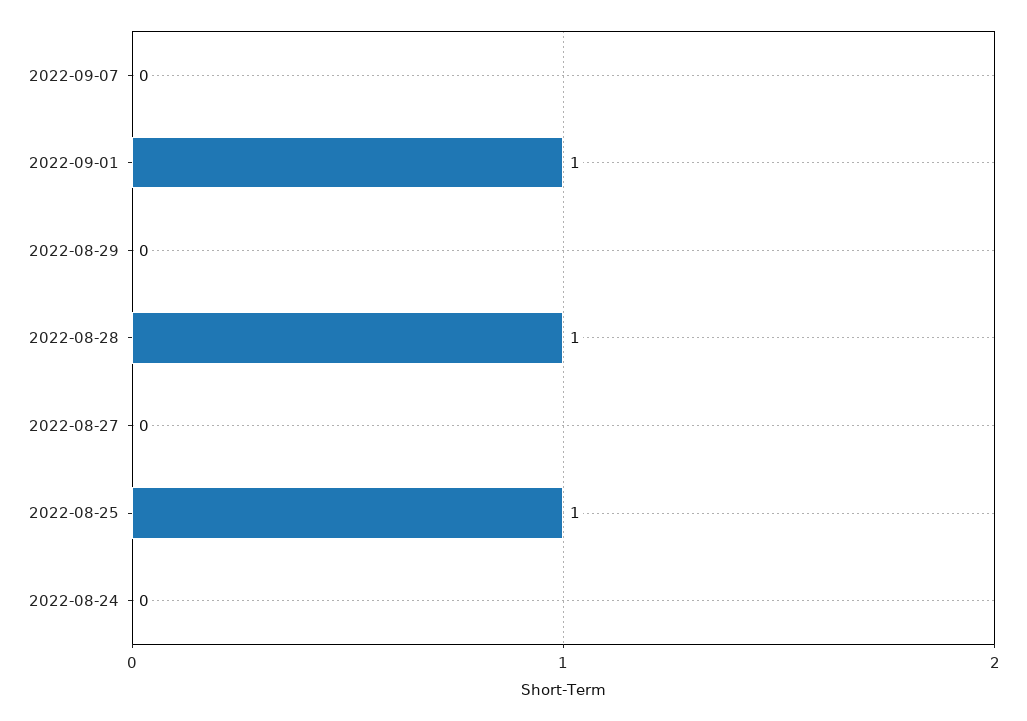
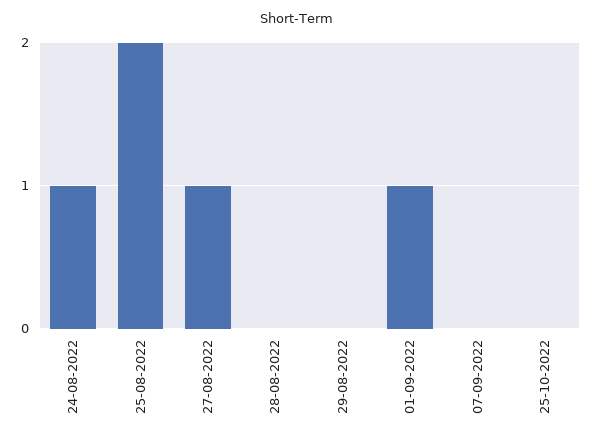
2022-08-28: 1 -> 0
2022-08-27: 0 -> 1
2022-08-25: 1 -> 2
2022-08-24: 0 -> 1
25-10-2022: none -> 0

